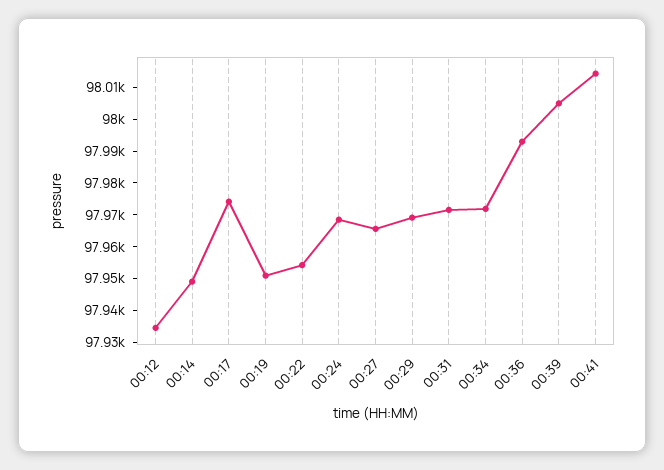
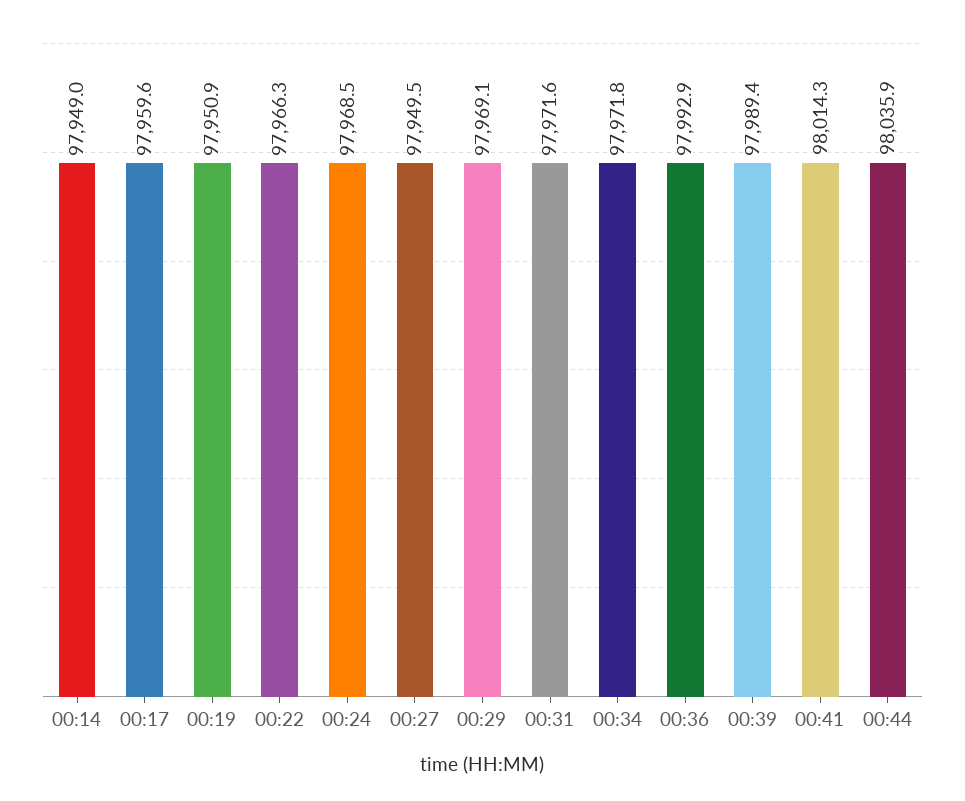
00:12: 97935 -> none
00:17: 97975 -> 97959.6
00:22: 97955 -> 97966.3
00:27: 97965 -> 97949.5
00:39: 98005 -> 97989.4
00:44: none -> 98035.9

